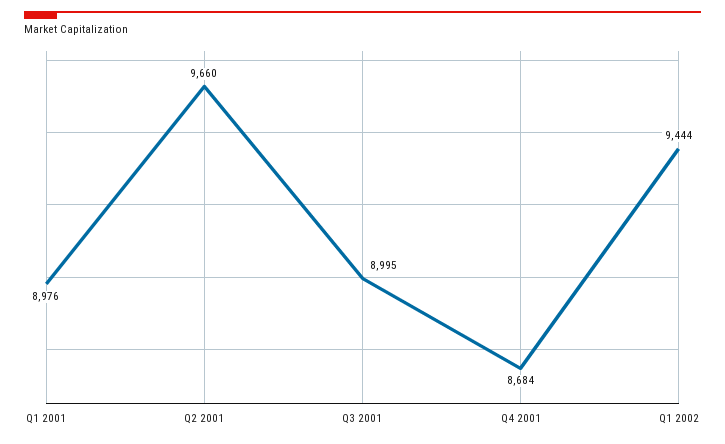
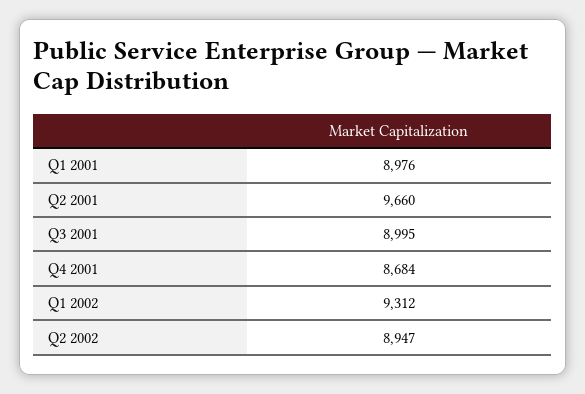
Q1 2002: 9444 -> 9312
Q2 2002: none -> 8947

